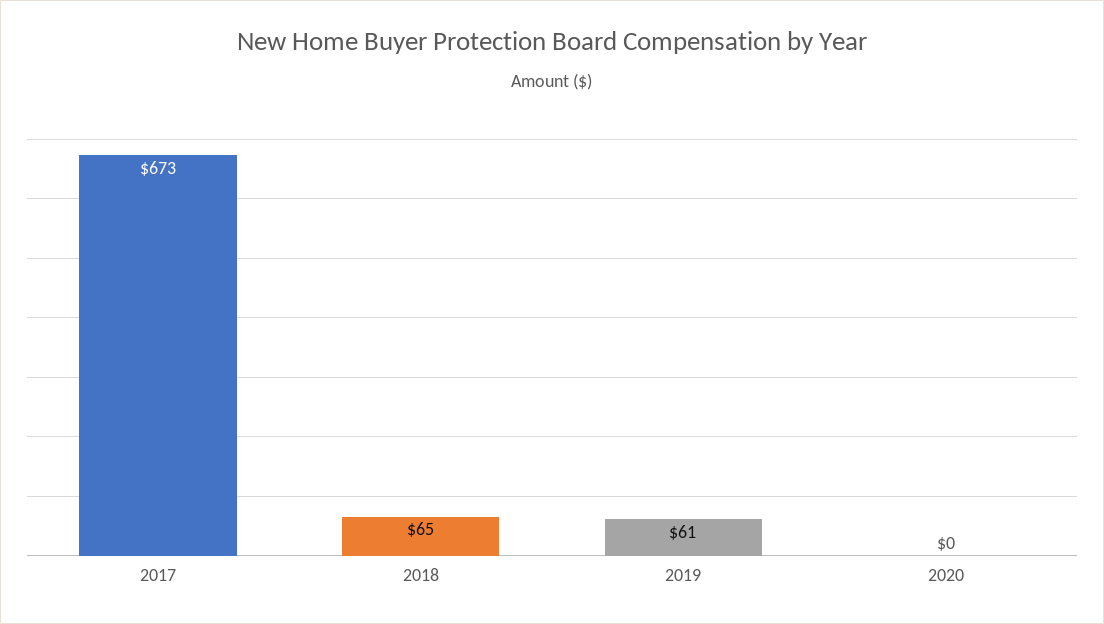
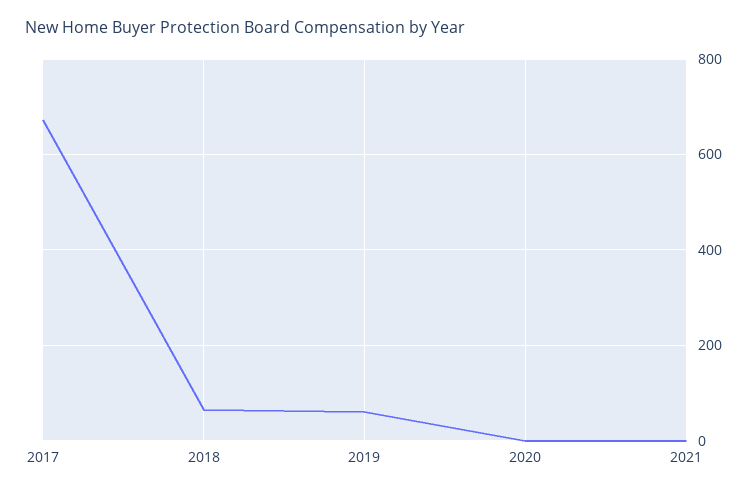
2021: none -> 0

